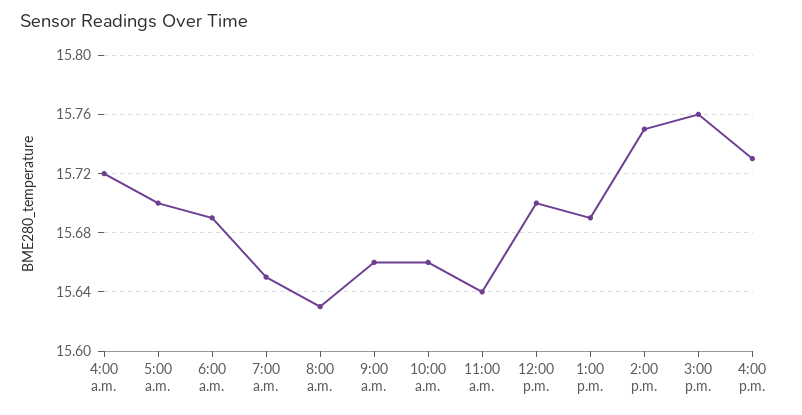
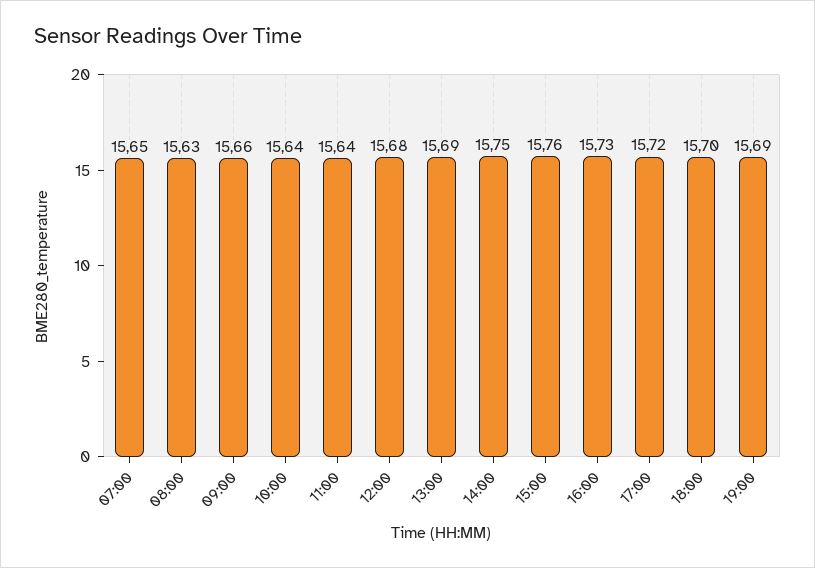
4:00 a.m.: 15.72 -> none
5:00 a.m.: 15.7 -> none
6:00 a.m.: 15.69 -> none
10:00 a.m.: 15.66 -> 15.64
12:00 p.m.: 15.7 -> 15.68
17:00: none -> 15.72
18:00: none -> 15.7
19:00: none -> 15.69

